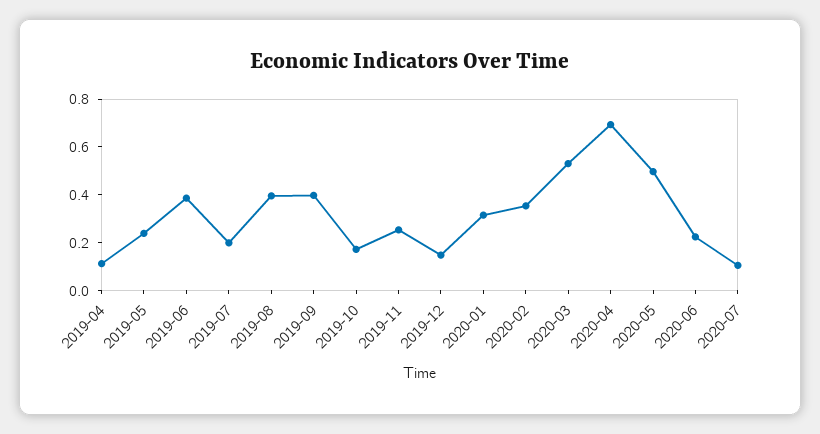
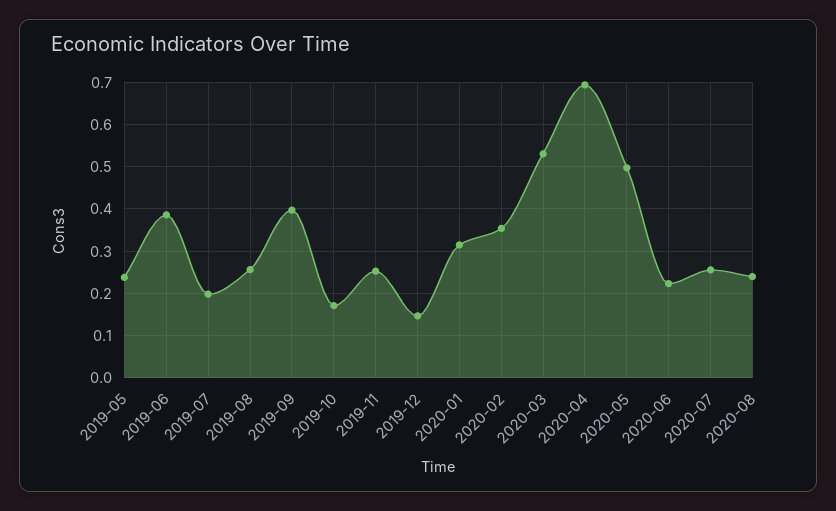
2019-04: 0.1 -> none
2019-08: 0.4 -> 0.26
2020-07: 0.1 -> 0.26
2020-08: none -> 0.24

